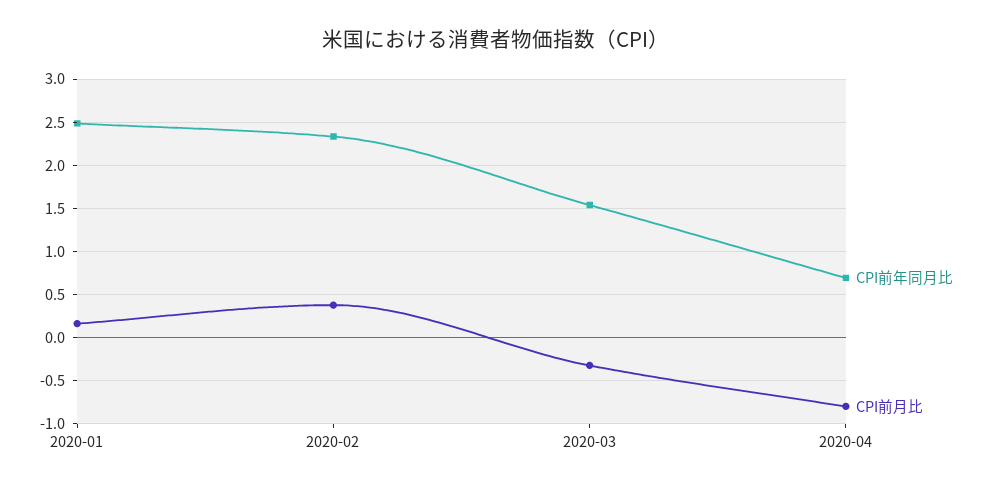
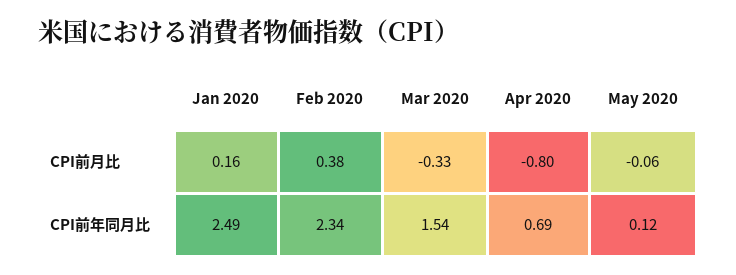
CPI前月比, May 2020: none -> -0.06
CPI前年同月比, May 2020: none -> 0.12

